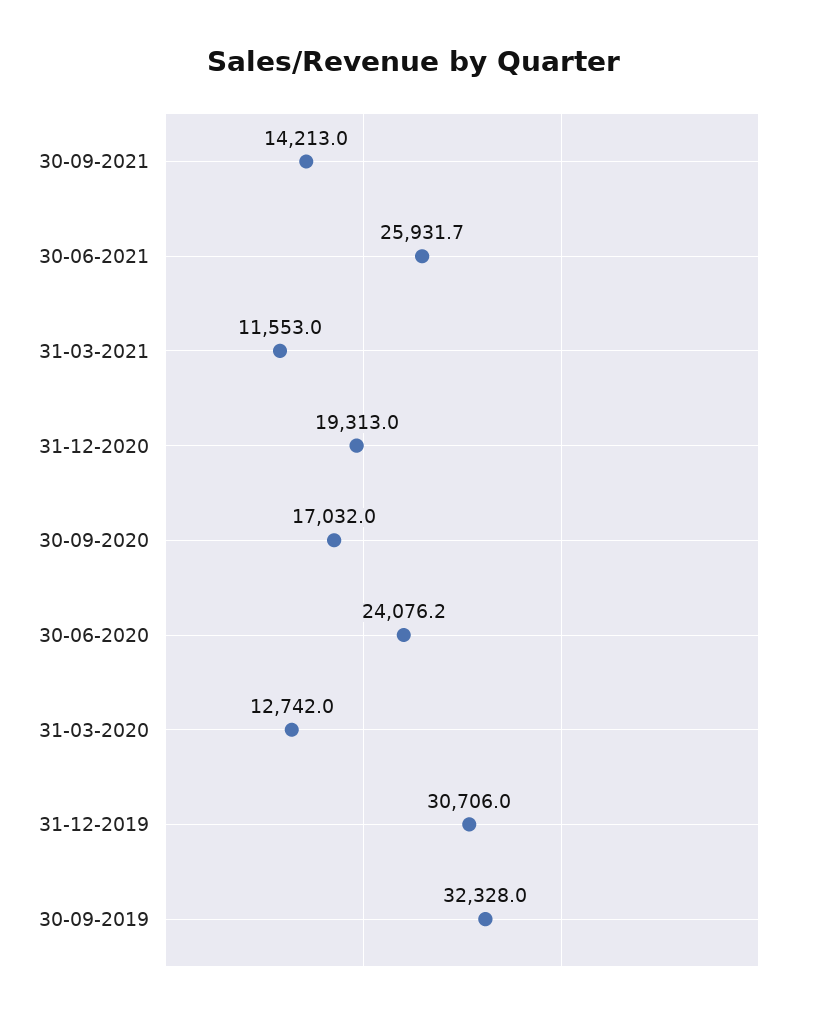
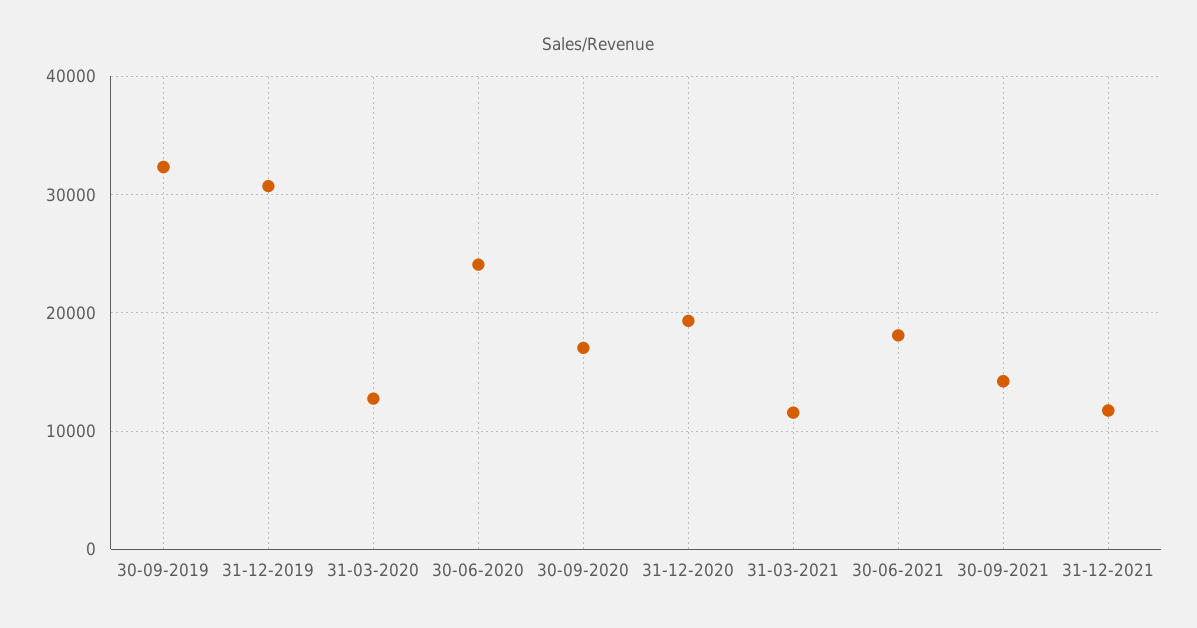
30-06-2021: 25931.7 -> 18000
31-12-2021: none -> 12000

